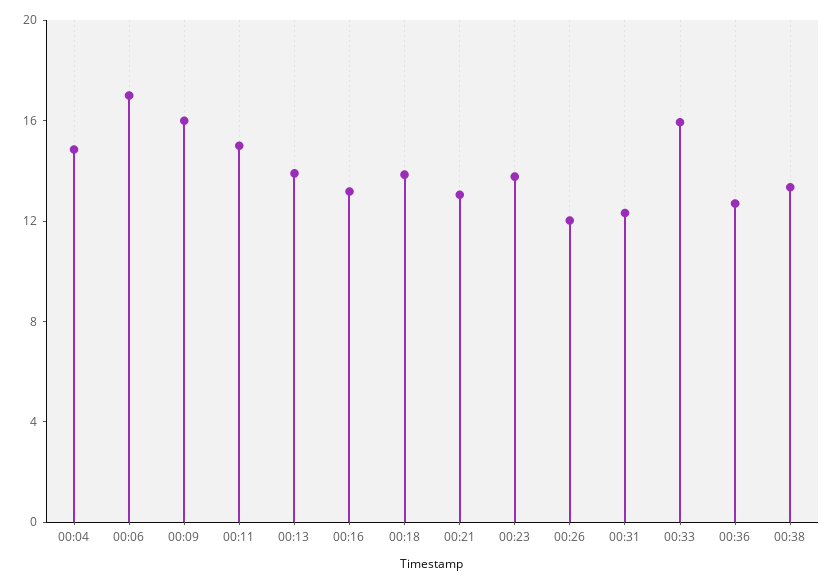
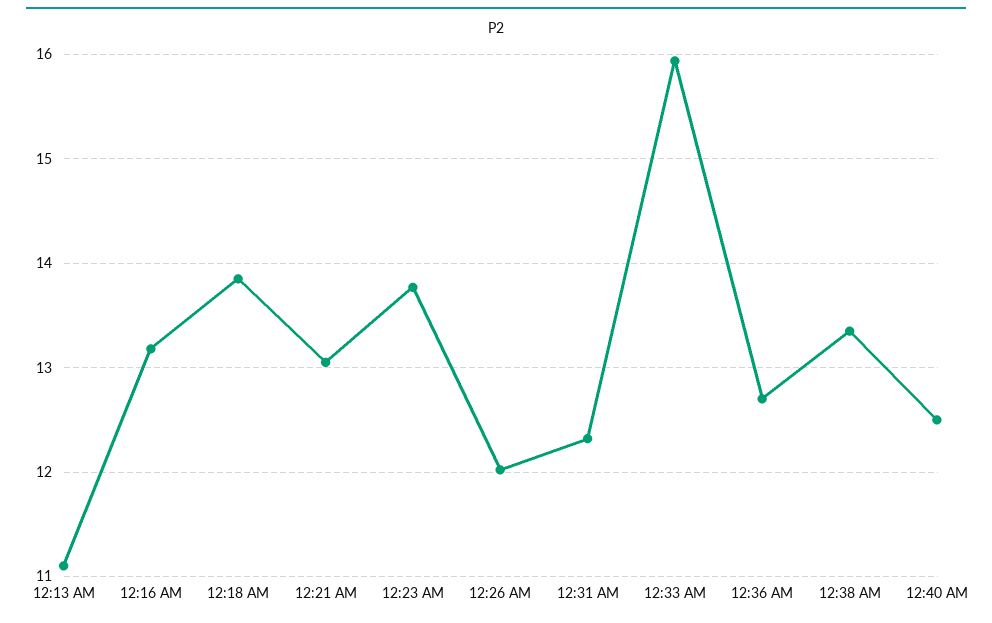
00:04: 15 -> none
00:06: 17 -> none
00:09: 16 -> none
00:11: 15 -> none
00:13: 14 -> 11.1
12:40 AM: none -> 12.5

